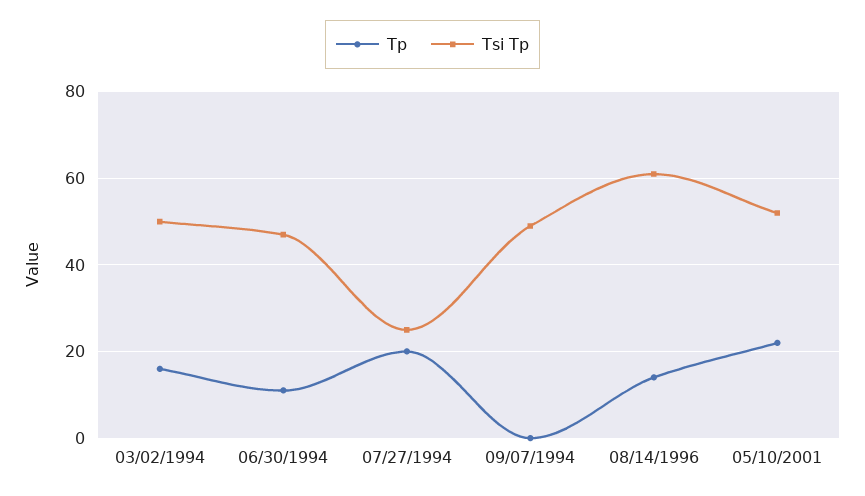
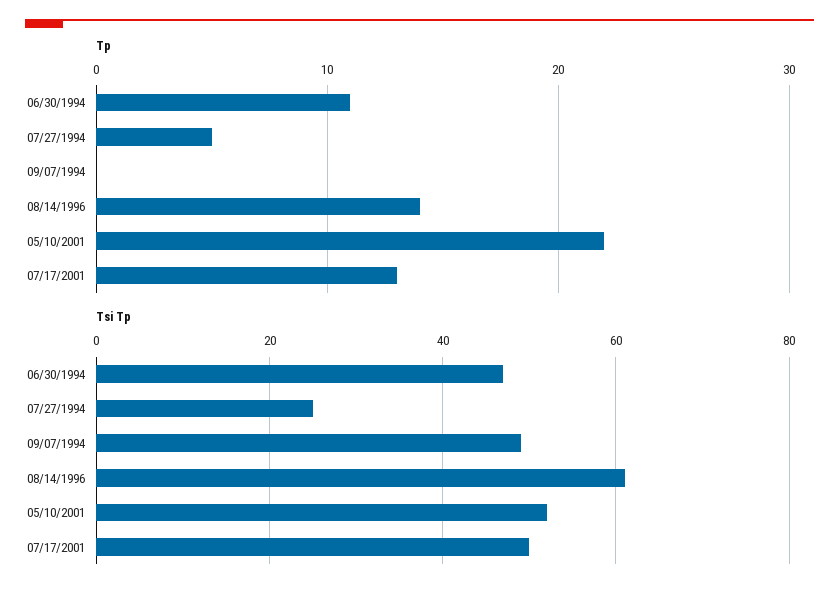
Tp, 03/02/1994: 15 -> none
Tsi Tp, 03/02/1994: 50 -> none
Tp, 07/27/1994: 20 -> 5
Tp, 07/17/2001: none -> 13
Tsi Tp, 07/17/2001: none -> 50

